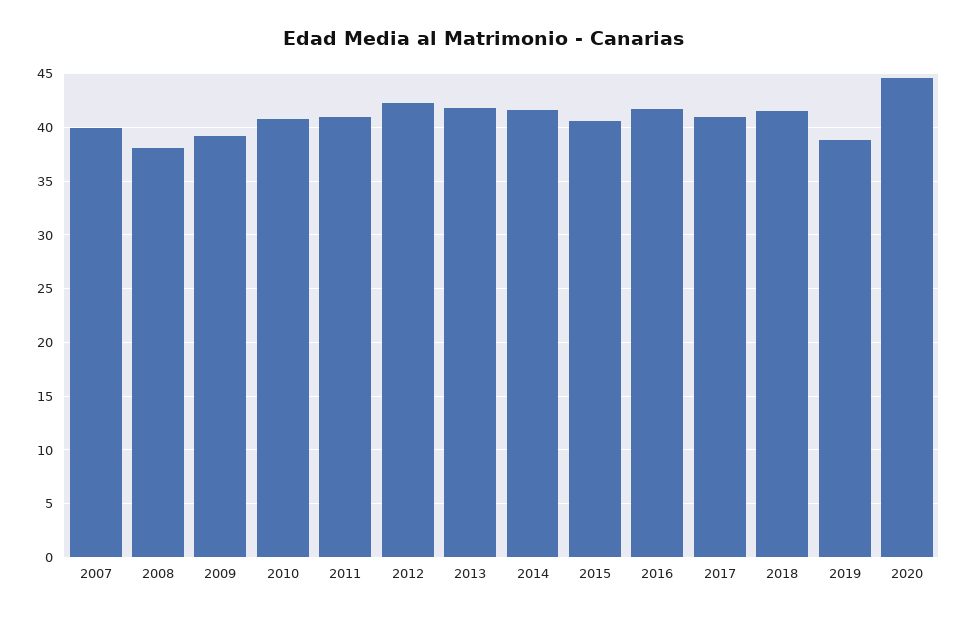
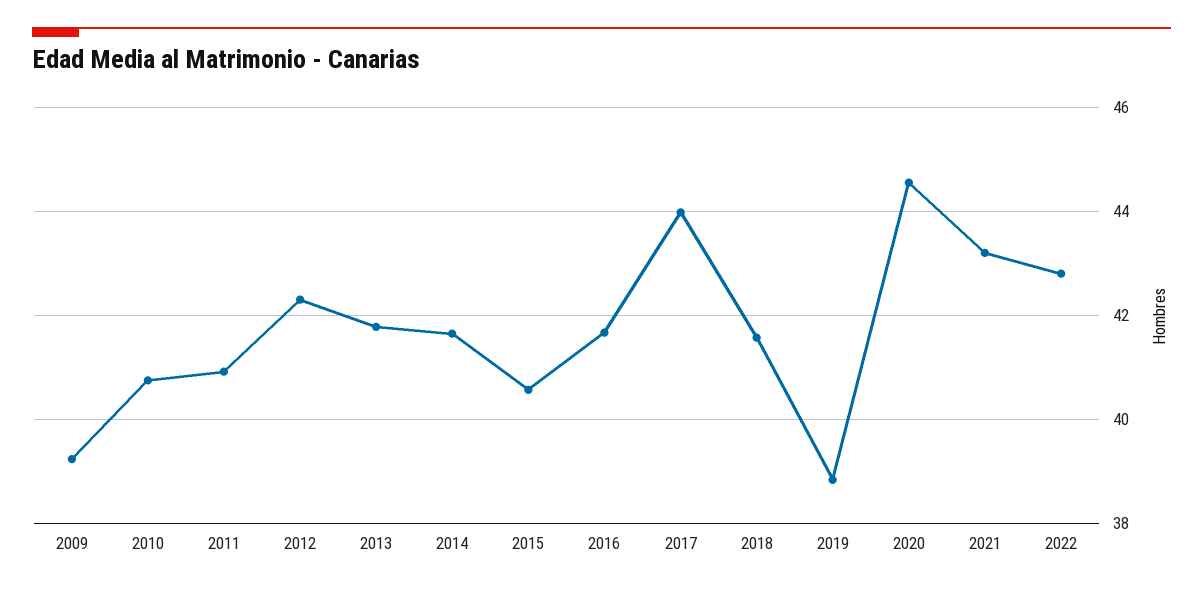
2007: 40 -> none
2008: 38 -> none
2017: 41 -> 44
2021: none -> 43.2
2022: none -> 42.8

